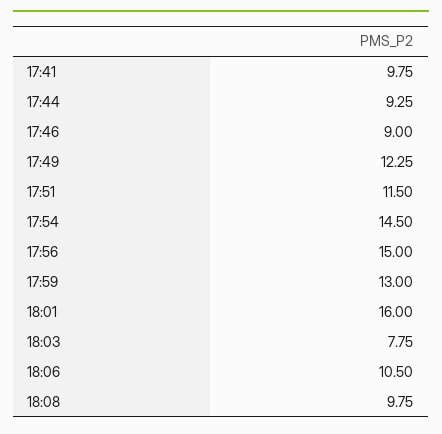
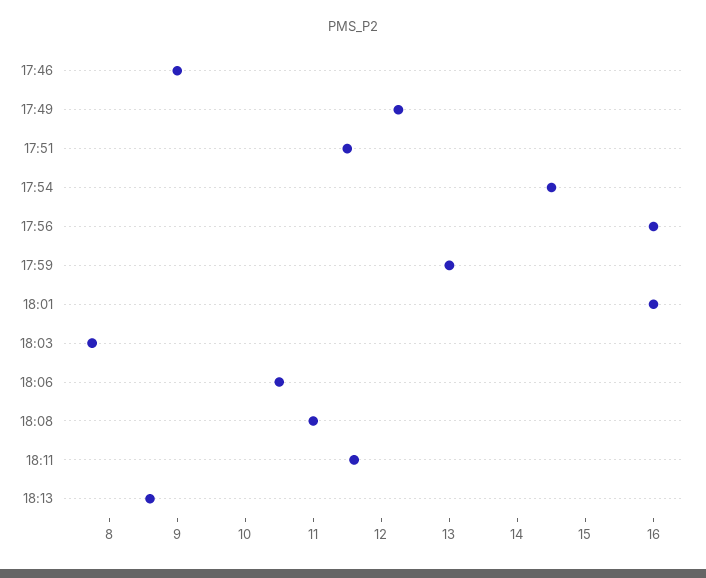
17:41: 9.75 -> none
17:44: 9.25 -> none
17:56: 15 -> 16
18:08: 9.75 -> 11
18:11: none -> 11.6
18:13: none -> 8.6

